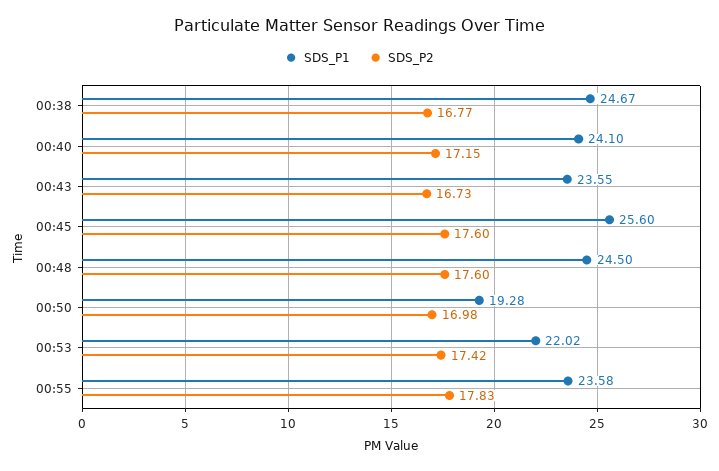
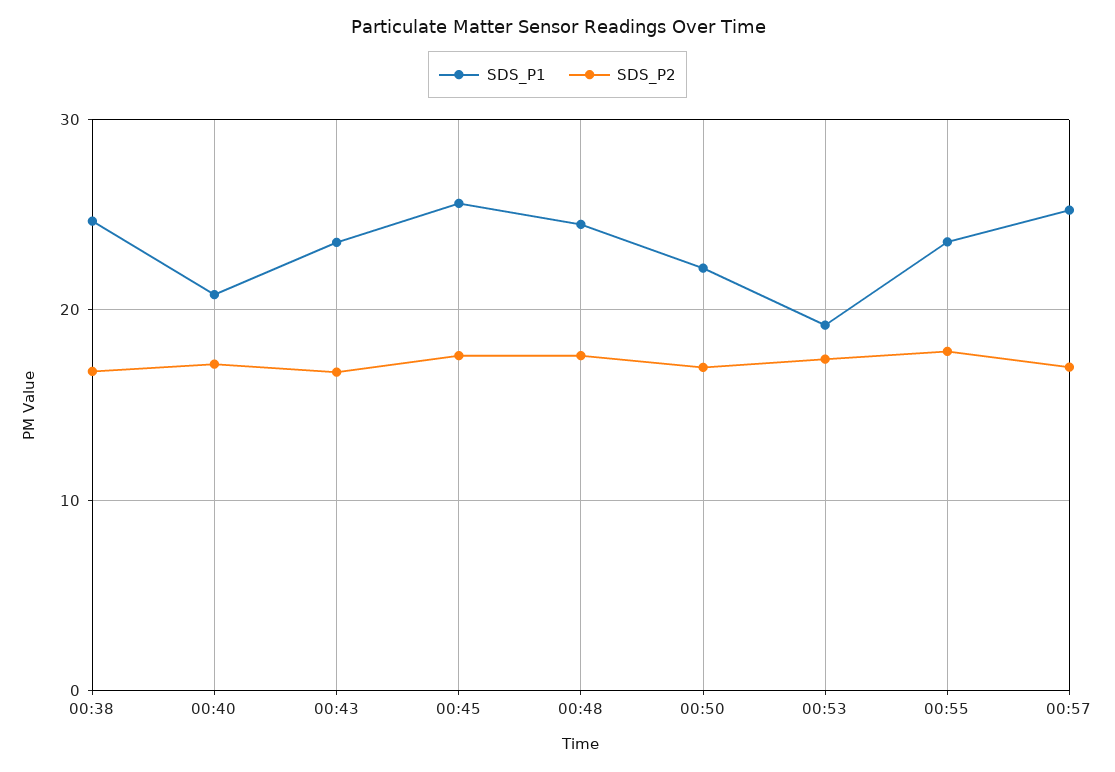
SDS_P1, 00:40: 24.1 -> 21
SDS_P1, 00:50: 19.28 -> 22
SDS_P1, 00:53: 22.02 -> 19
SDS_P1, 00:57: none -> 25
SDS_P2, 00:57: none -> 17

